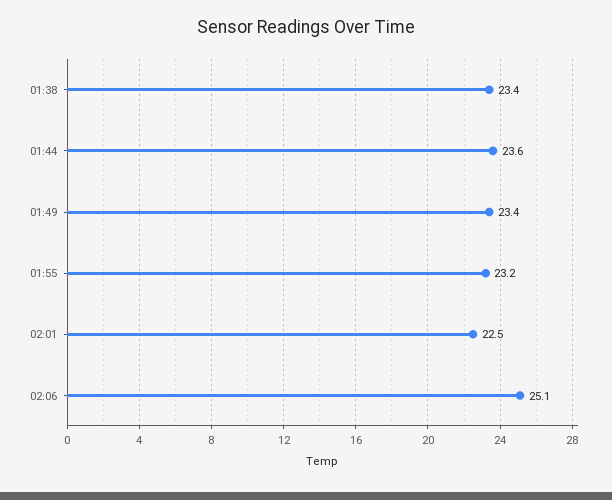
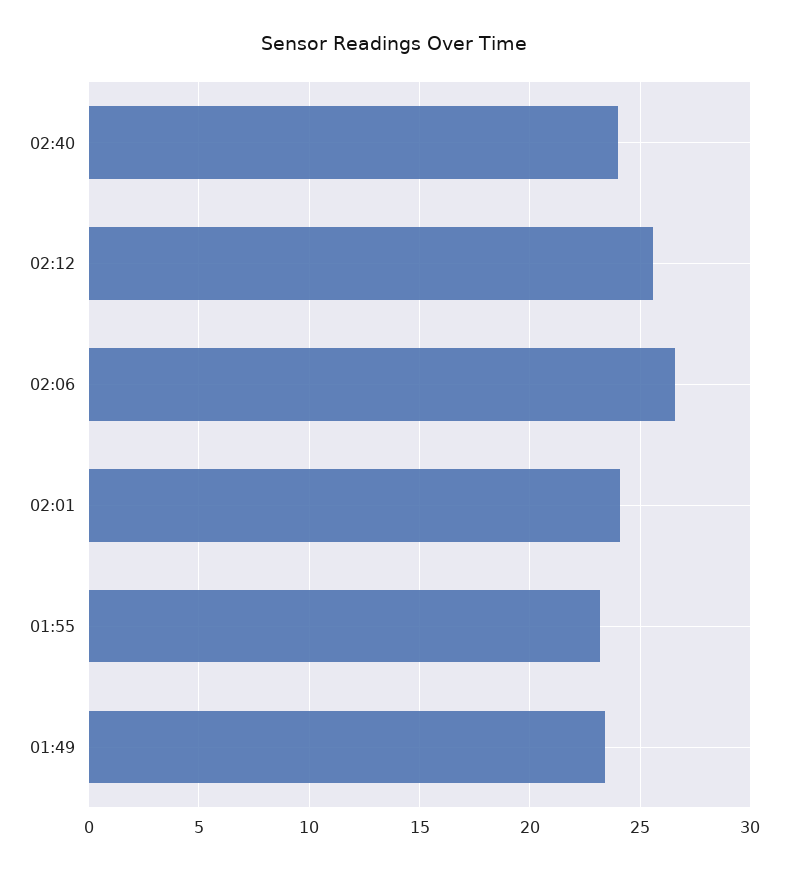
01:38: 23.4 -> none
01:44: 23.6 -> none
02:01: 22.5 -> 24
02:06: 25.1 -> 26.5
02:40: none -> 24
02:12: none -> 25.5

